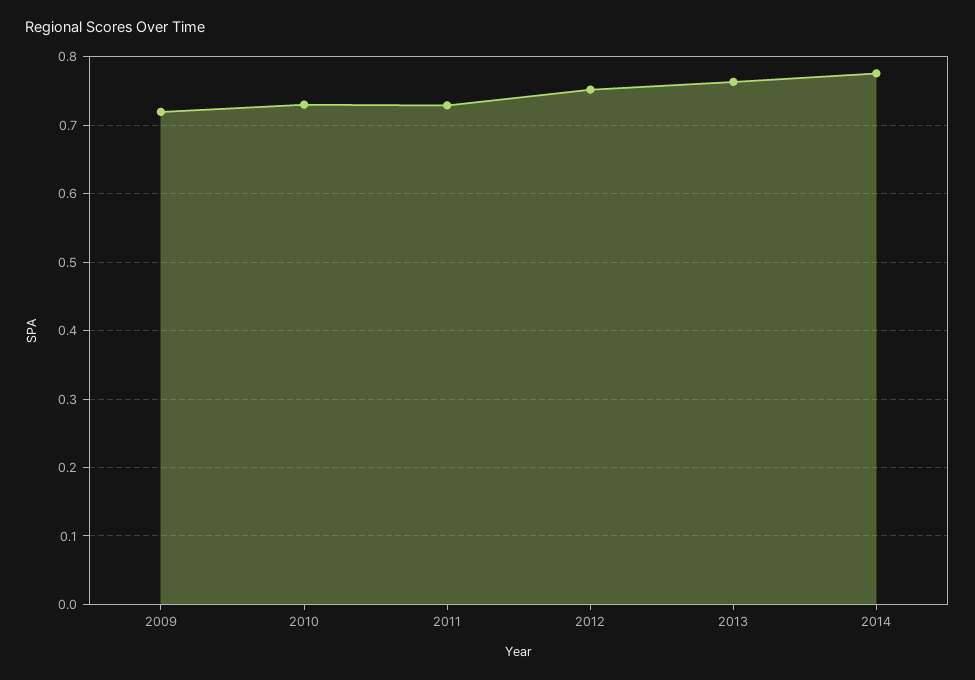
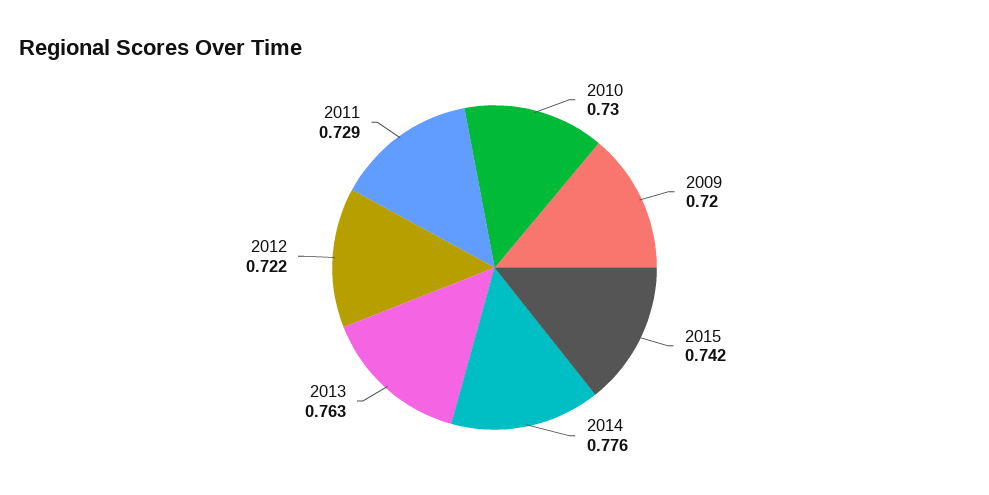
2012: 0.75 -> 0.722
2015: none -> 0.742

